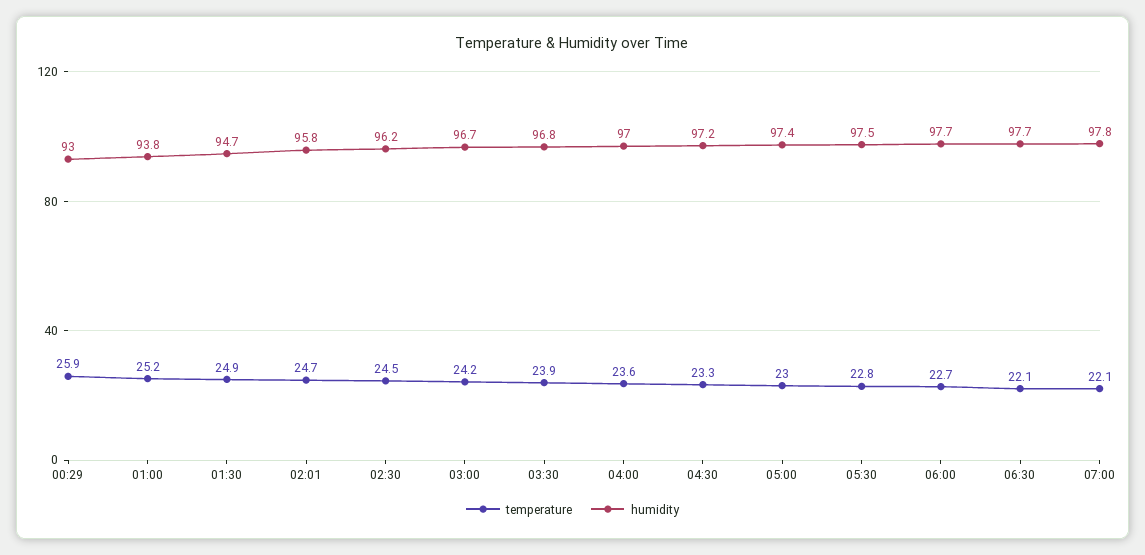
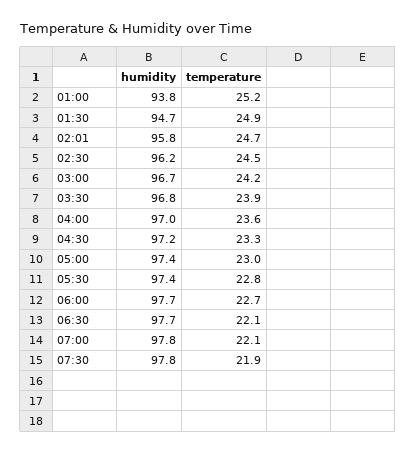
temperature, 00:29: 25.9 -> none
humidity, 00:29: 93 -> none
humidity, 05:30: 97.5 -> 97.4
humidity, 07:30: none -> 97.8
temperature, 07:30: none -> 21.9

